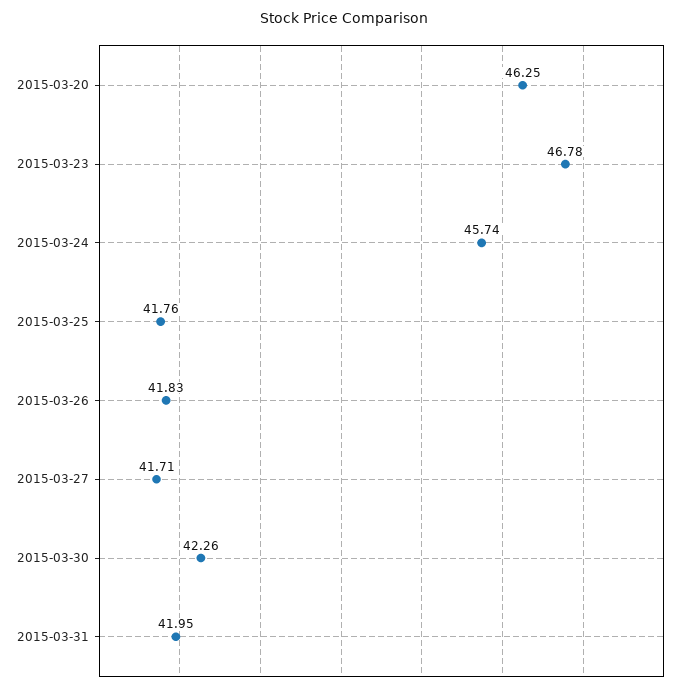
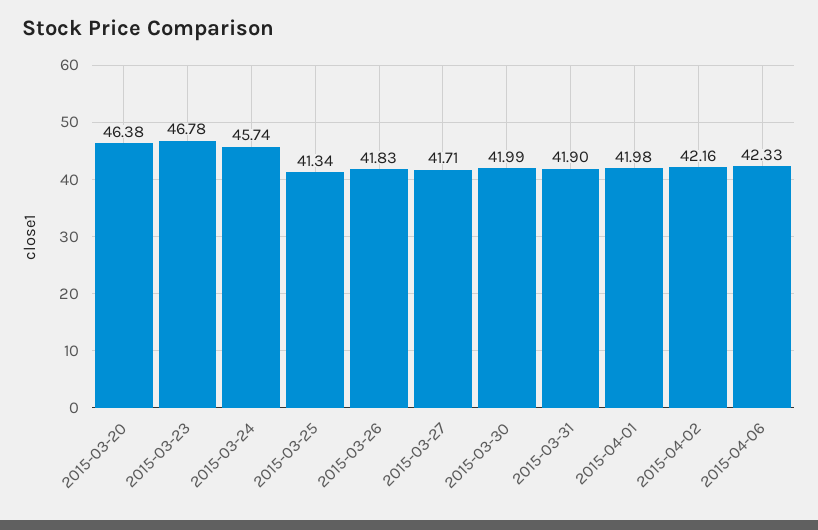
2015-03-20: 46.25 -> 46.38
2015-03-25: 41.76 -> 41.34
2015-03-30: 42.26 -> 41.99
2015-03-31: 41.95 -> 41.9
2015-04-01: none -> 41.98
2015-04-02: none -> 42.16
2015-04-06: none -> 42.33

